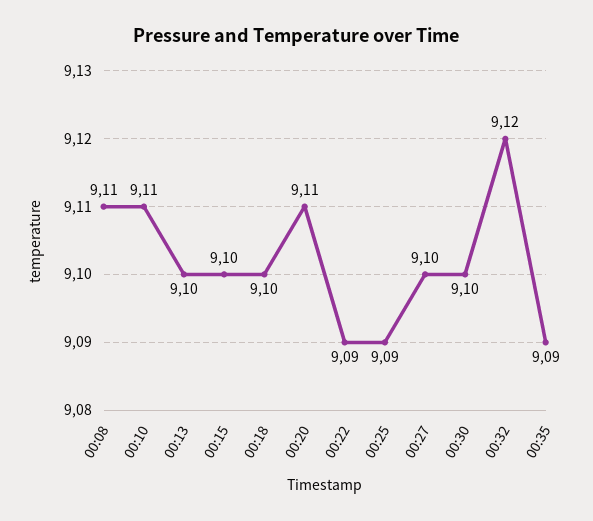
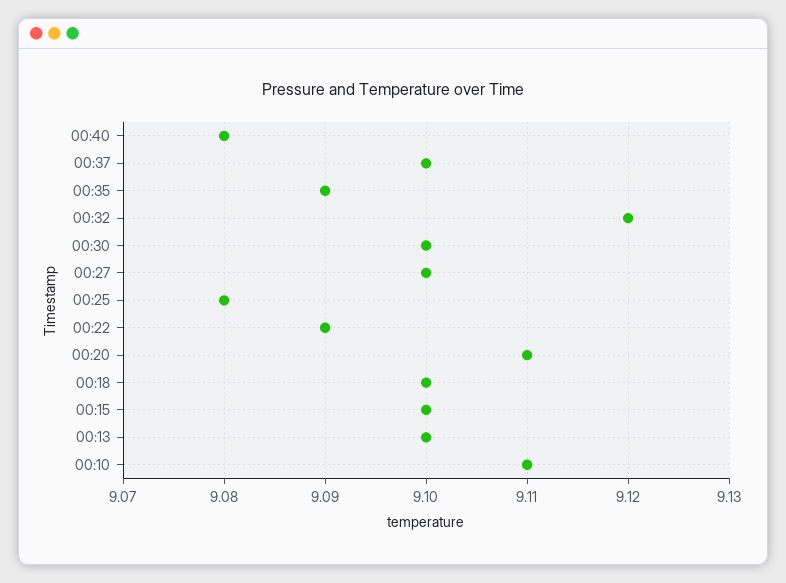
00:08: 9.11 -> none
00:25: 9.09 -> 9.08
00:40: none -> 9.08
00:37: none -> 9.1

